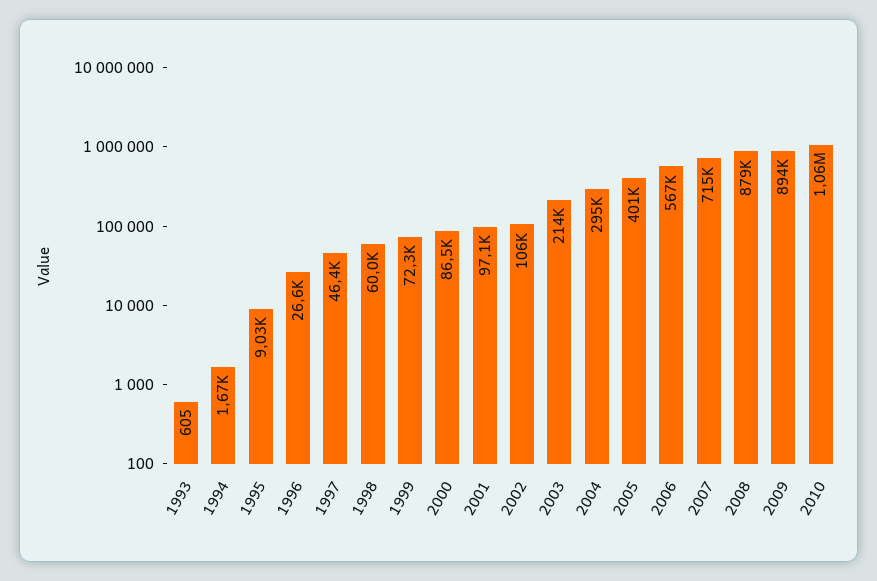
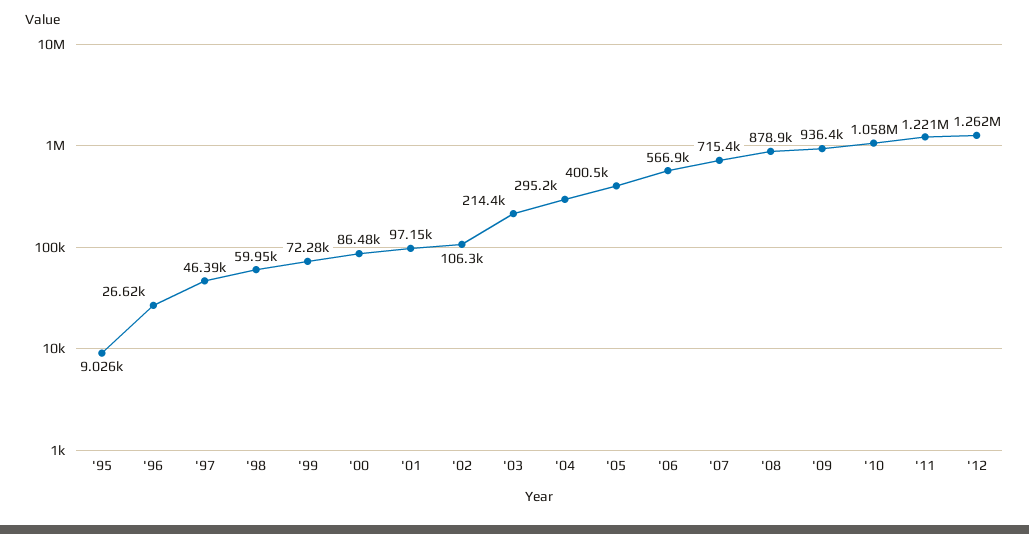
1993: 605 -> none
1994: 1670 -> none
2009: 894000 -> 936400
'11: none -> 1221000
'12: none -> 1262000

